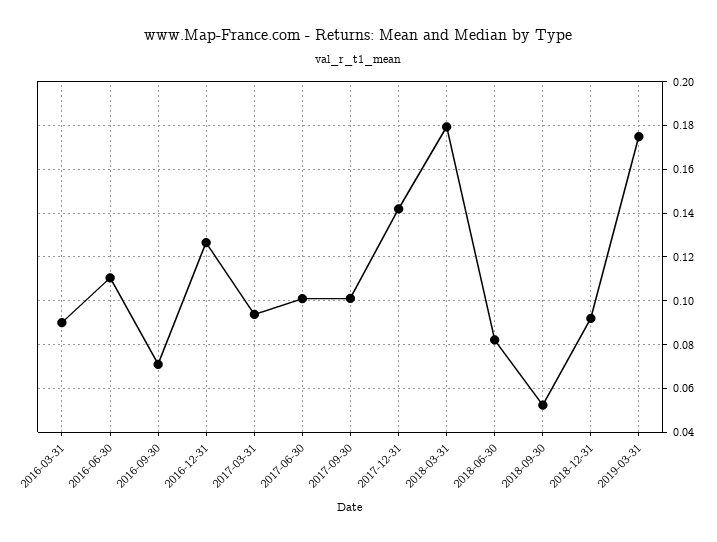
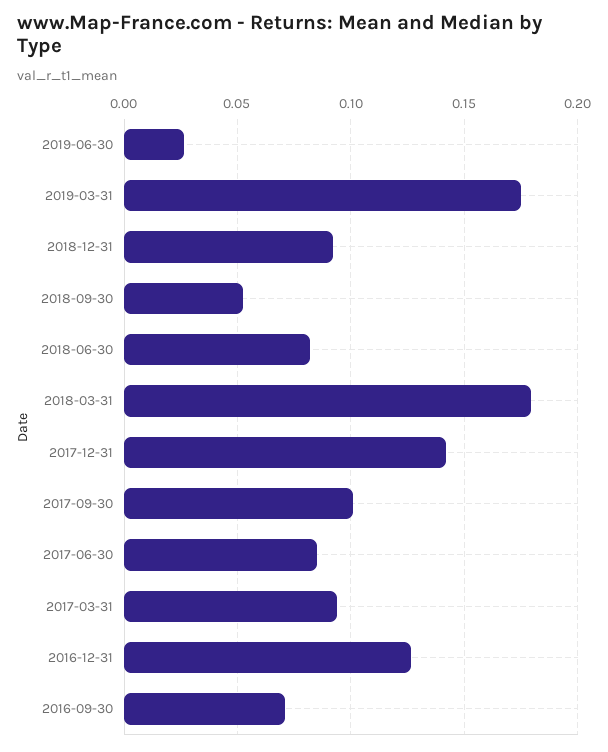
2016-03-31: 0.09 -> none
2016-06-30: 0.11 -> none
2017-06-30: 0.1 -> 0.085
2019-06-30: none -> 0.025

